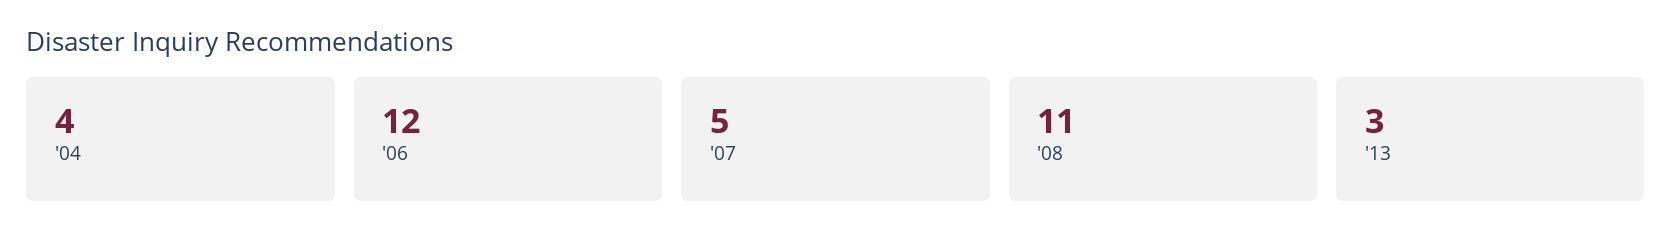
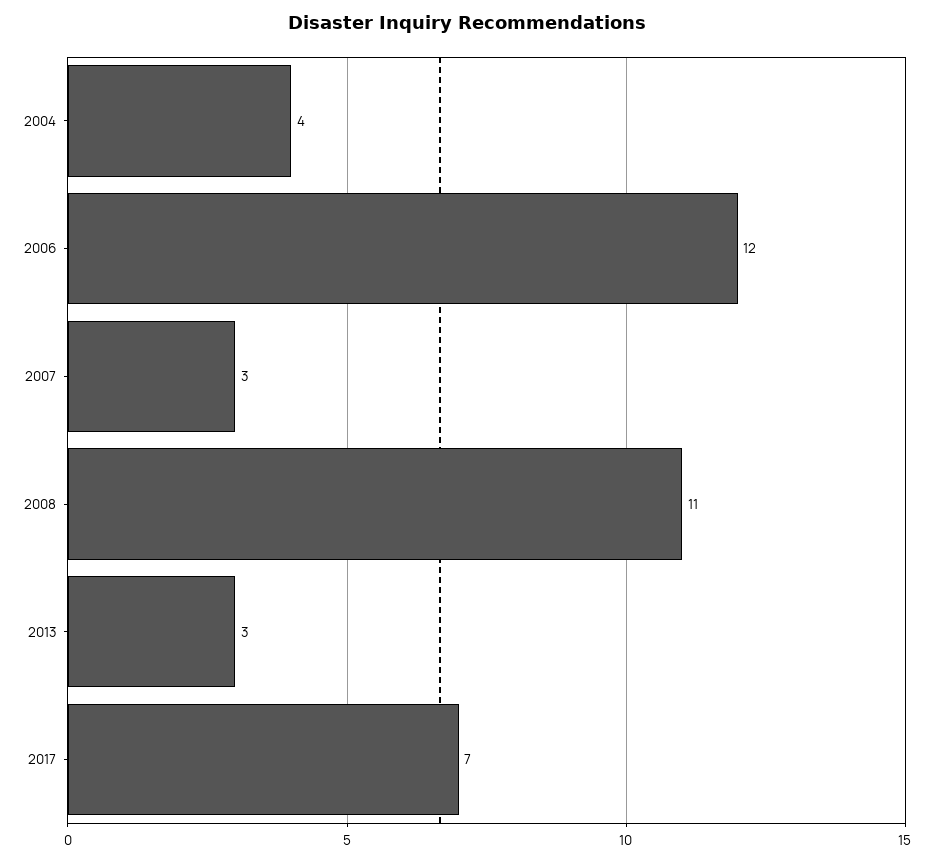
'07: 5 -> 3
2017: none -> 7

